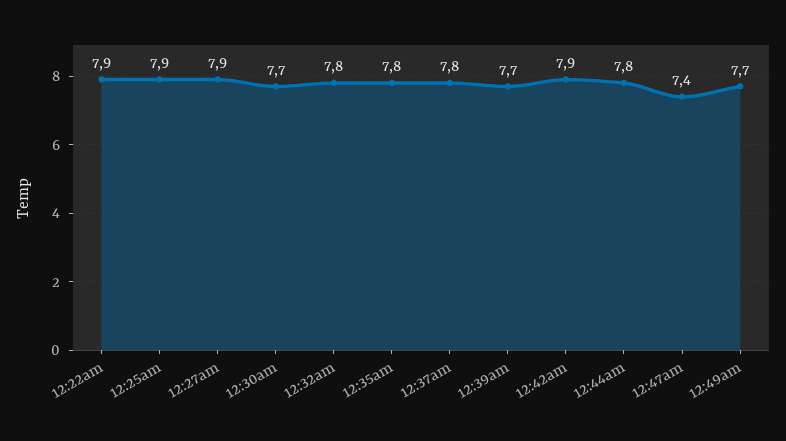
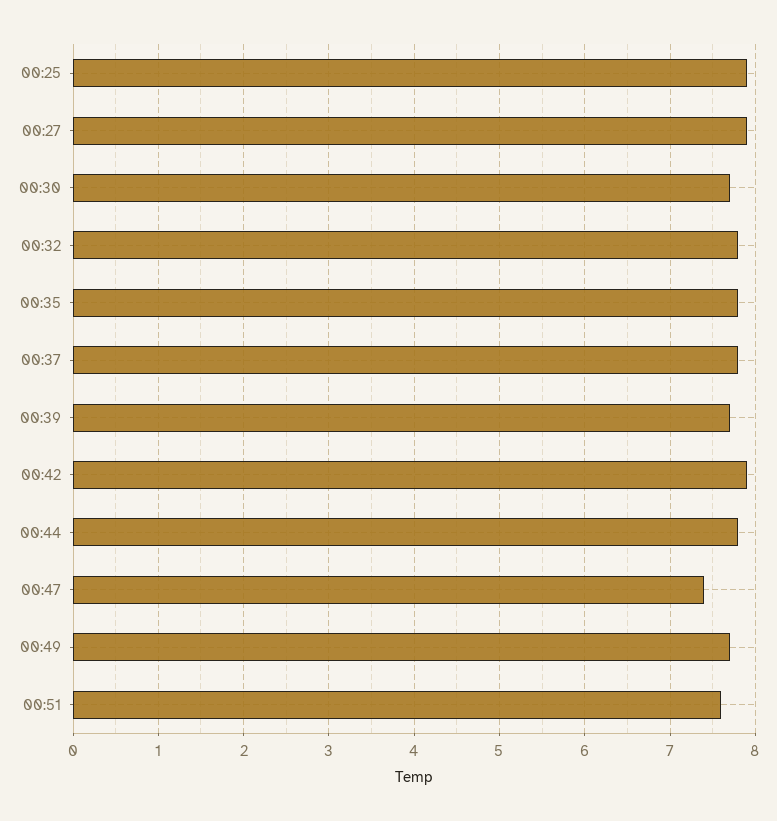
12:22am: 7.9 -> none
00:51: none -> 7.6

